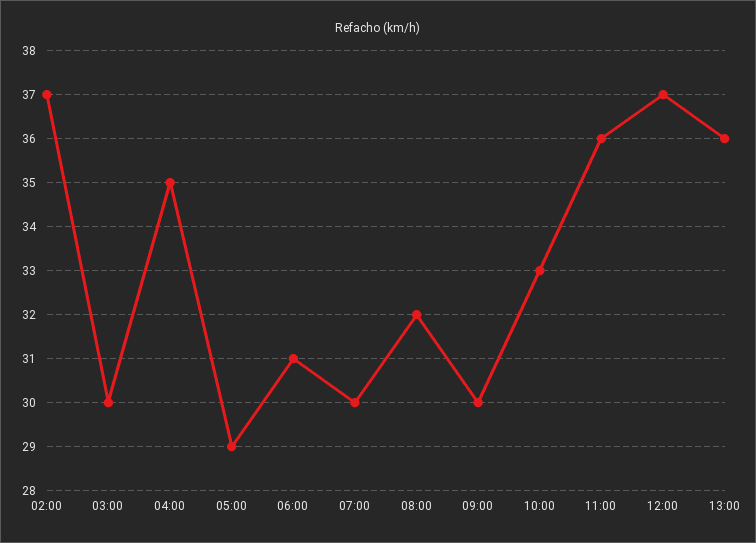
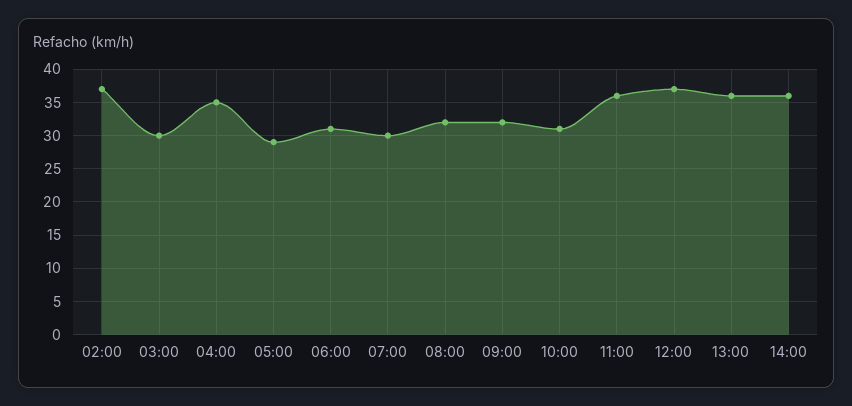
09:00: 30 -> 32
10:00: 33 -> 31
14:00: none -> 36

